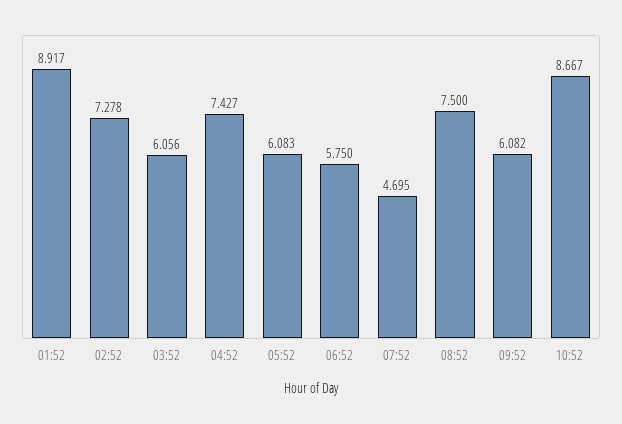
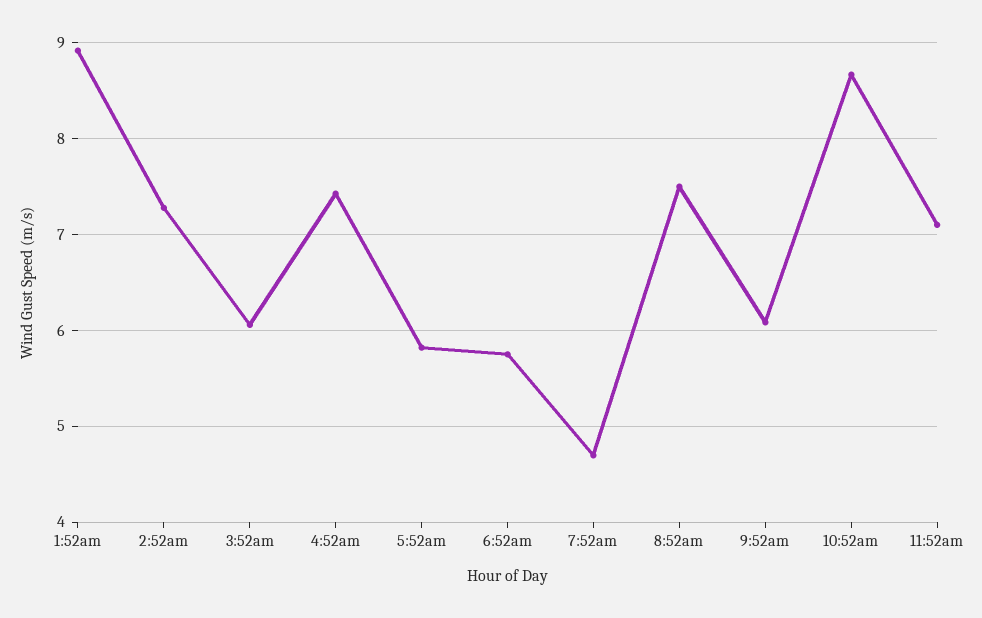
05:52: 6.083 -> 5.8
11:52am: none -> 7.1

